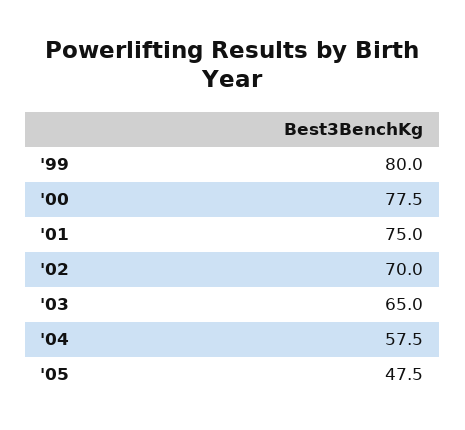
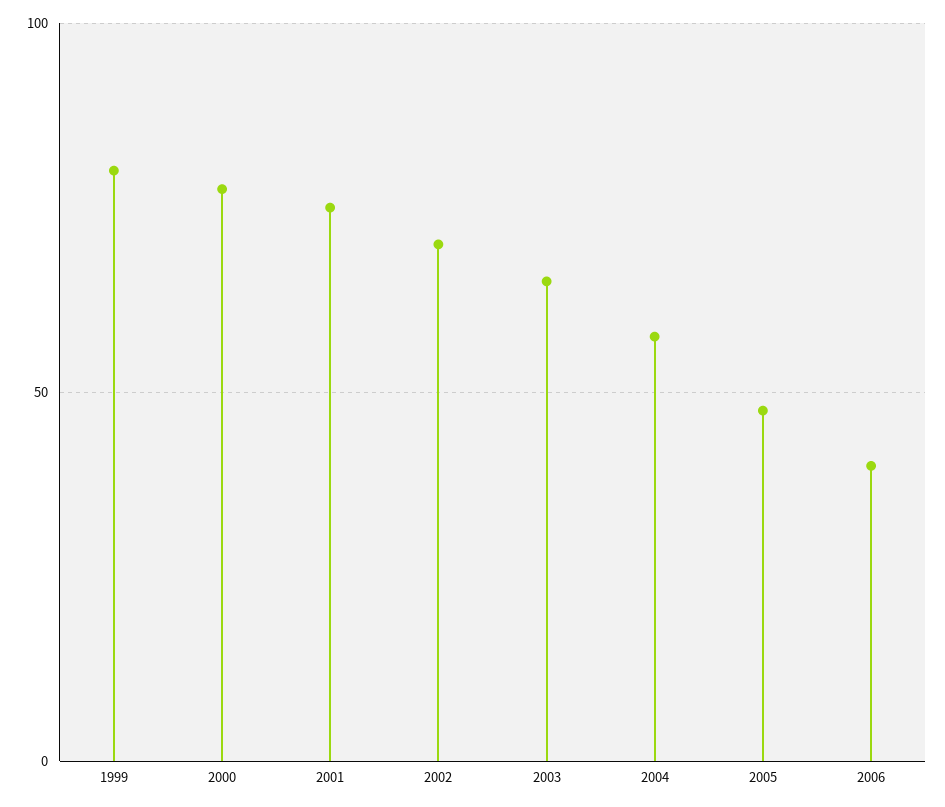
2006: none -> 40

